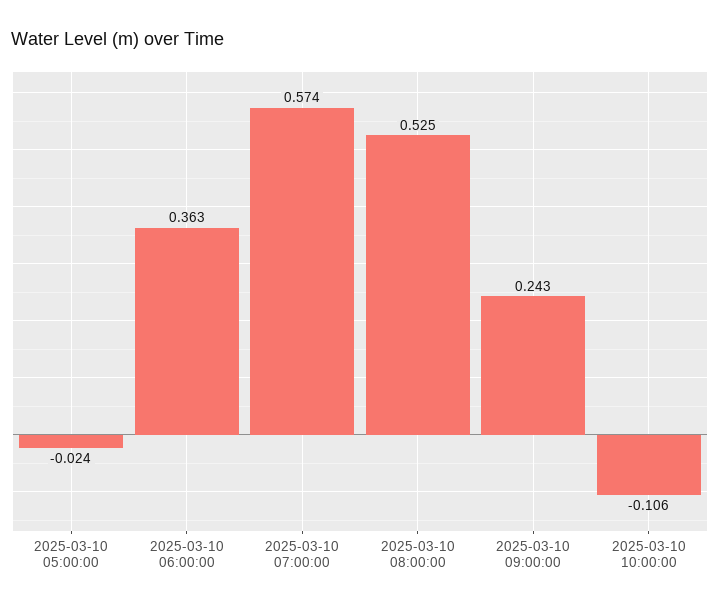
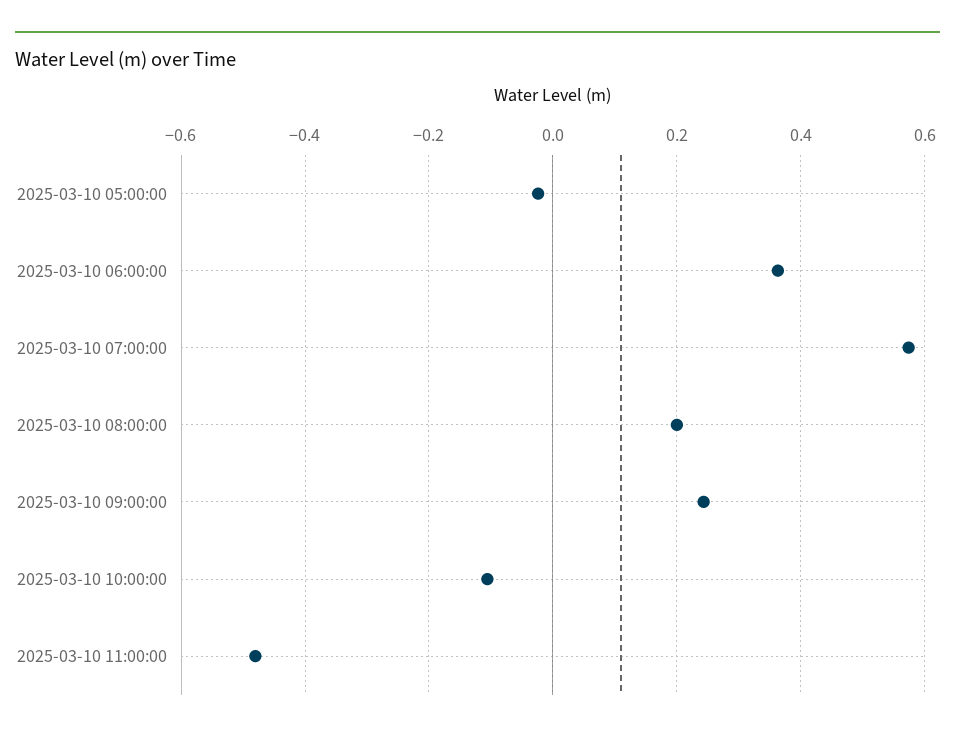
2025-03-10 08:00:00: 0.525 -> 0.2
2025-03-10 11:00:00: none -> -0.48

